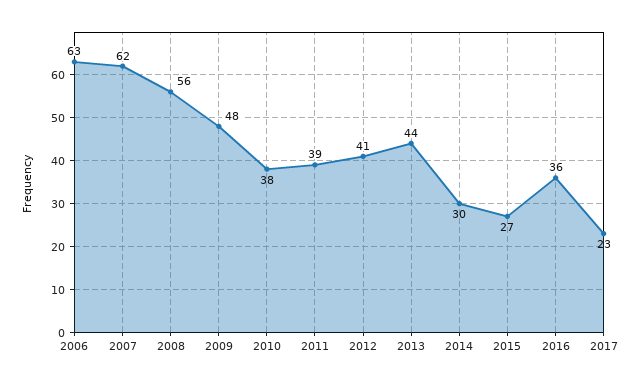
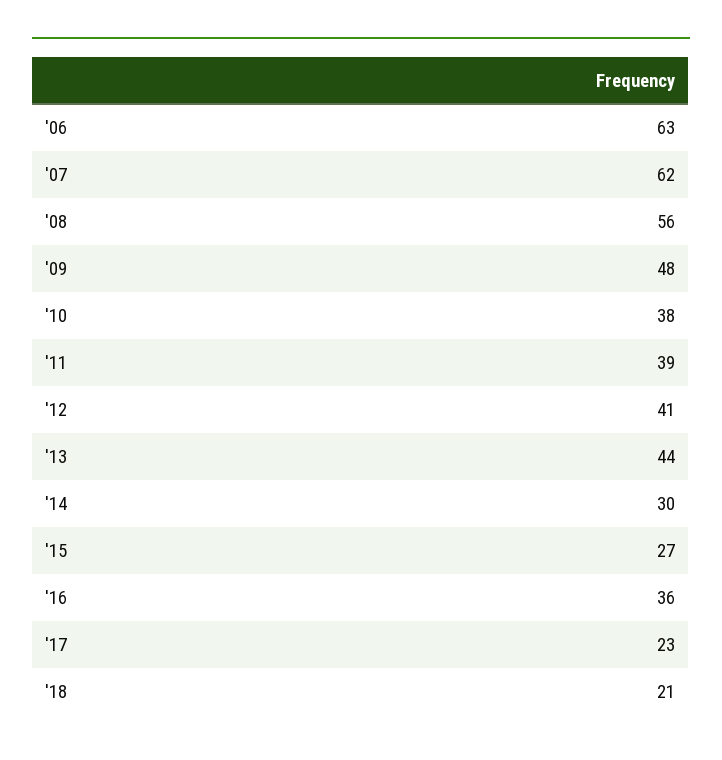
'18: none -> 21

